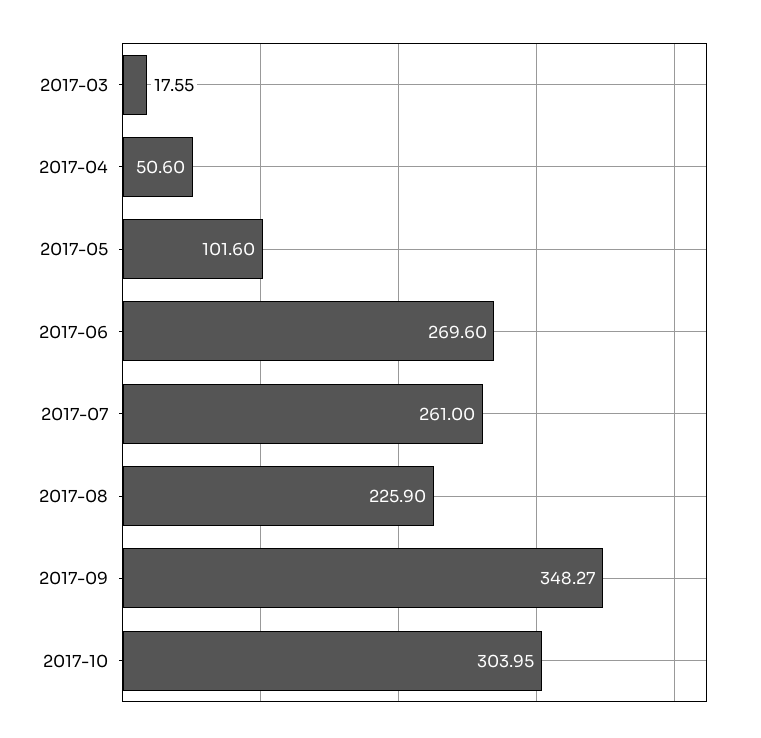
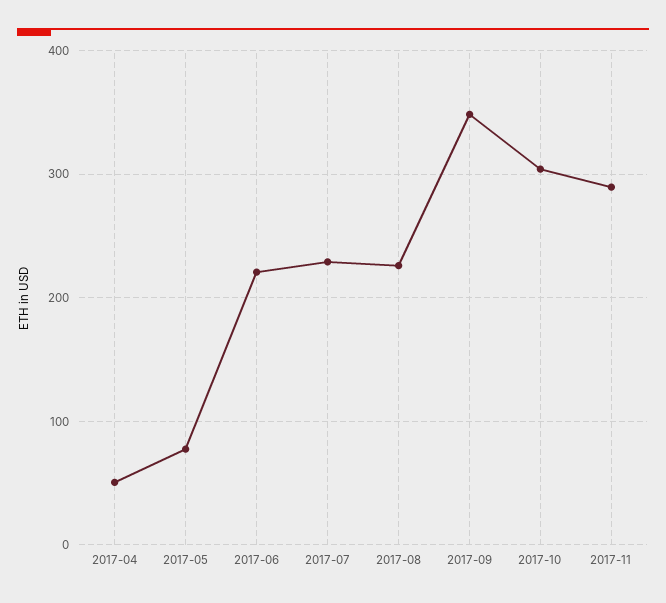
2017-03: 17.55 -> none
2017-05: 101.6 -> 80
2017-06: 269.6 -> 220
2017-07: 261 -> 230
2017-11: none -> 290

